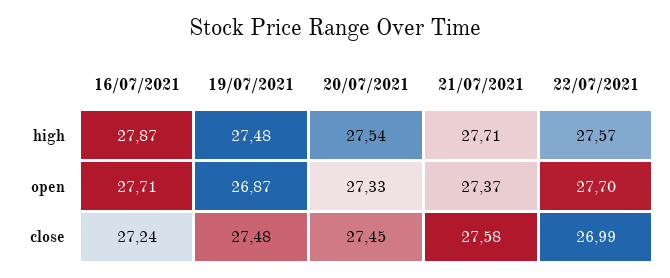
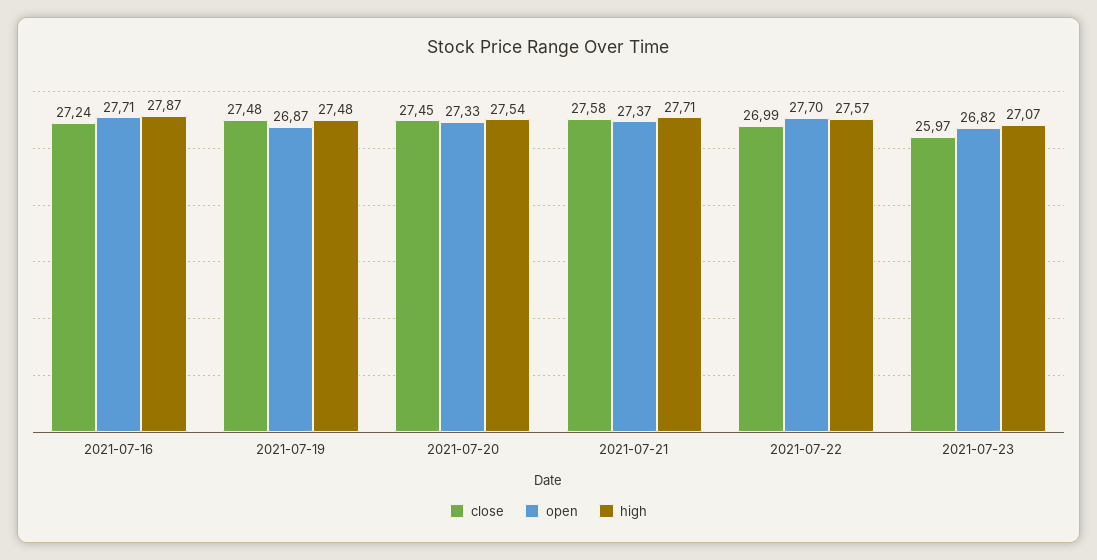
close, 2021-07-23: none -> 25.97
open, 2021-07-23: none -> 26.82
high, 2021-07-23: none -> 27.07

